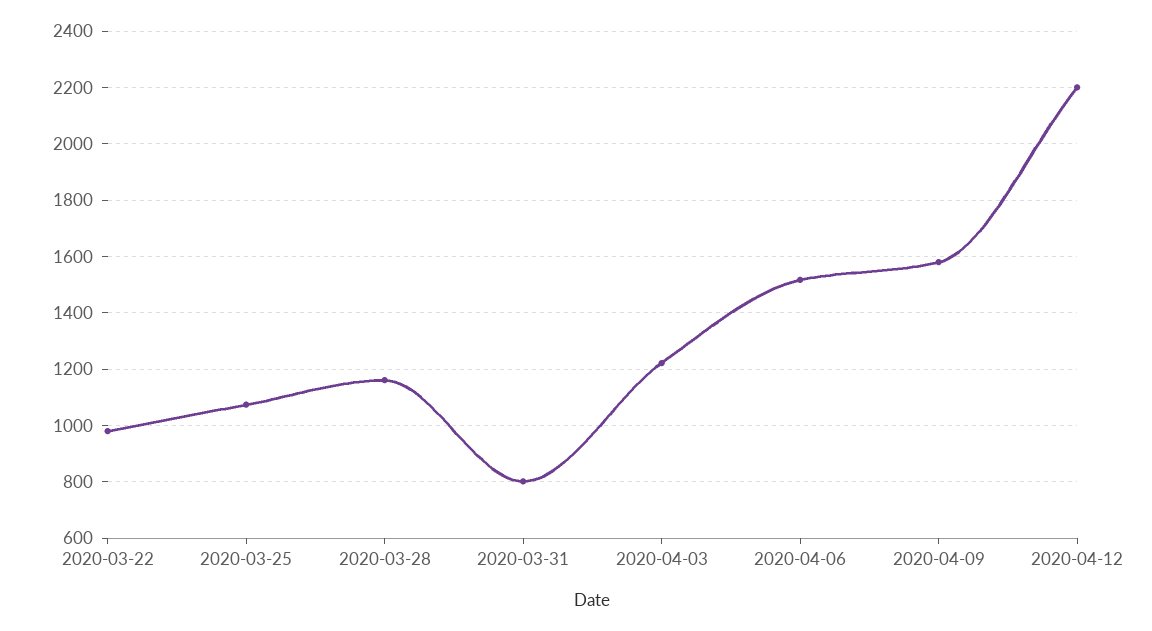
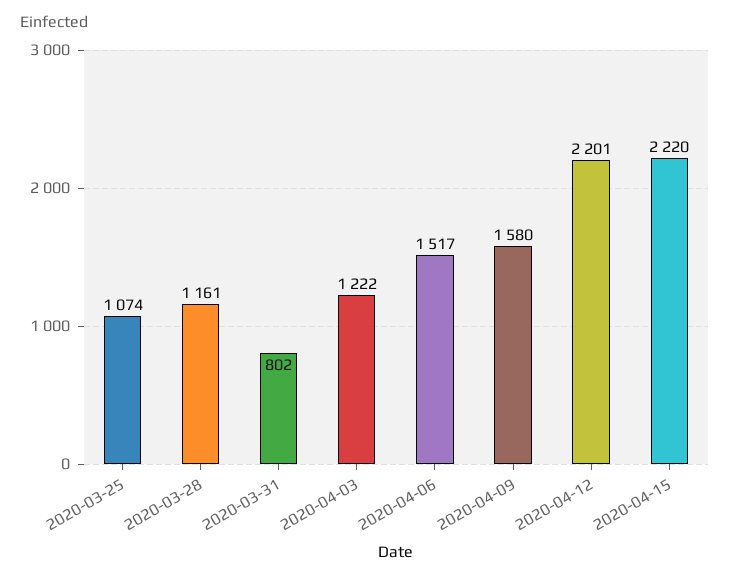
2020-03-22: 975 -> none
2020-04-15: none -> 2220

